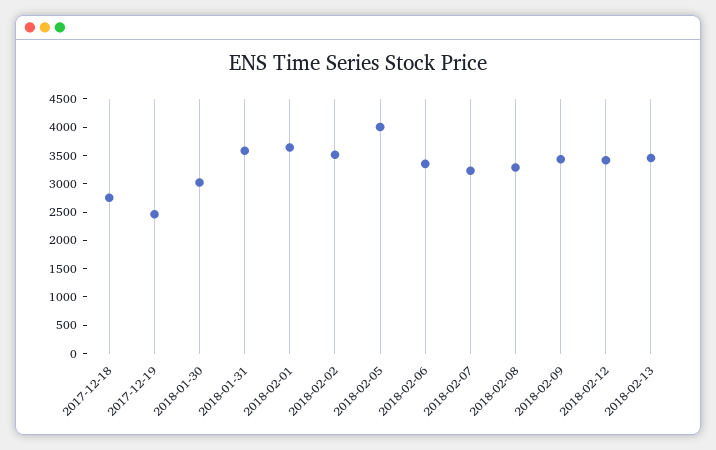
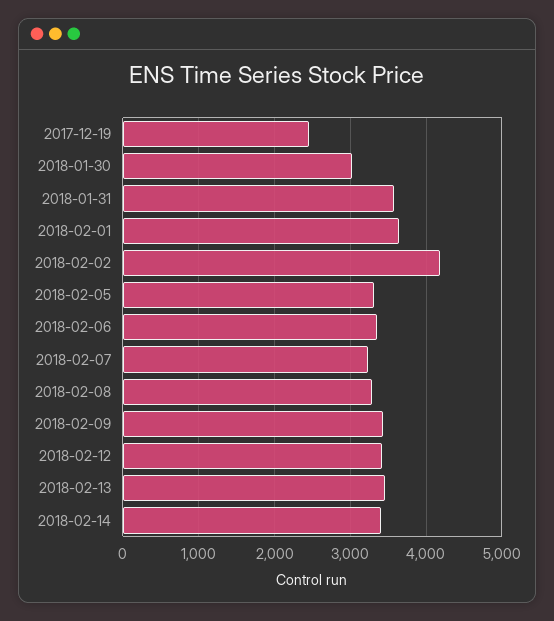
2017-12-18: 2750 -> none
2018-02-02: 3500 -> 4200
2018-02-05: 4000 -> 3300
2018-02-14: none -> 3400

